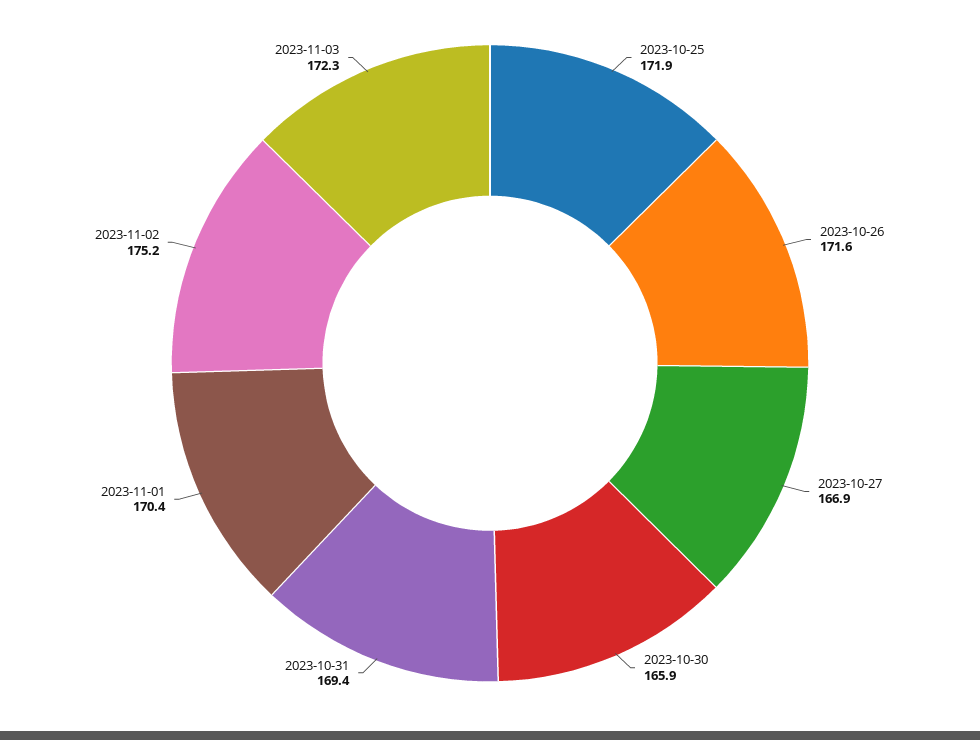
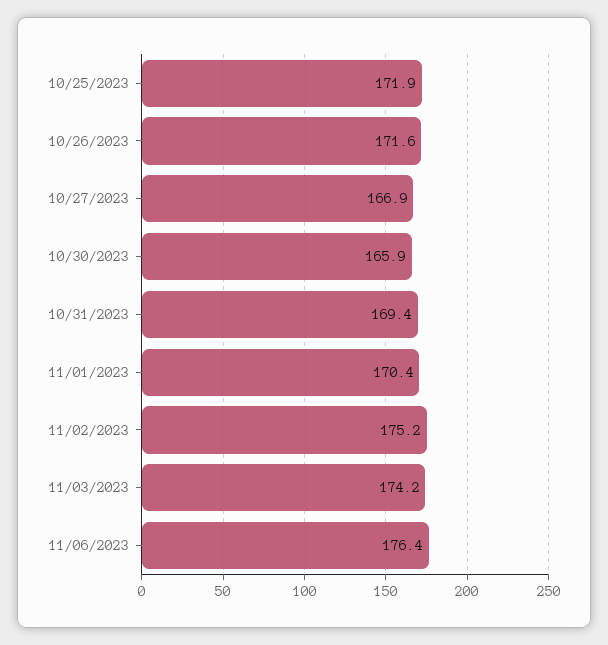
2023-11-03: 172.3 -> 174.2
11/06/2023: none -> 176.4

